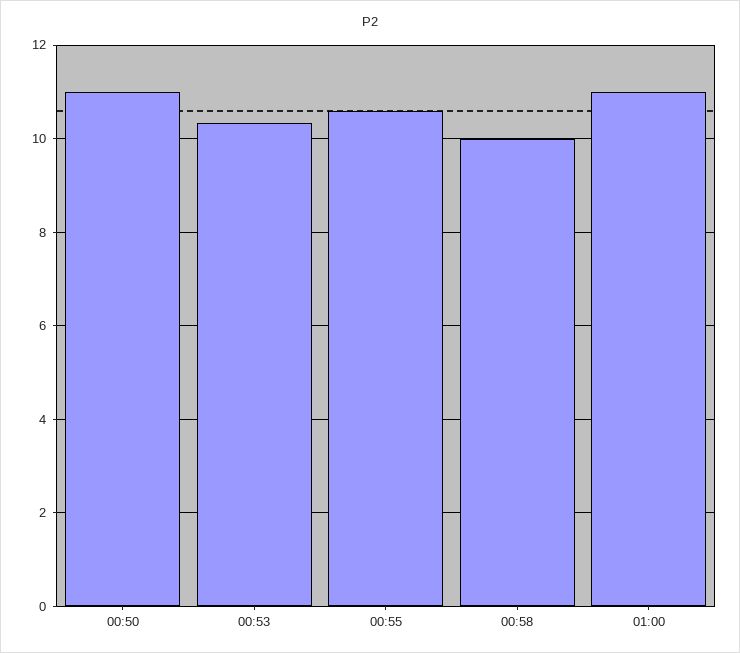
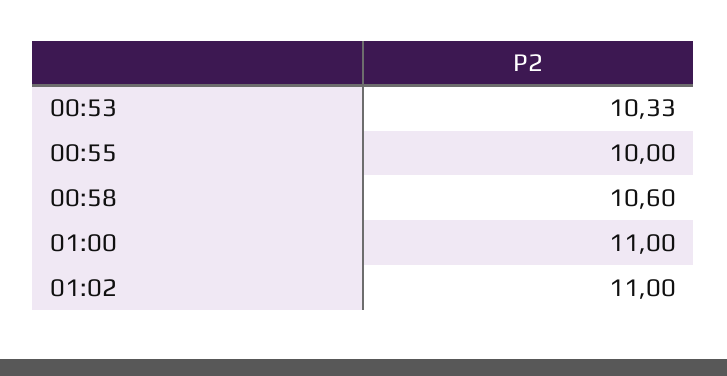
00:50: 11 -> none
00:55: 10.6 -> 10
00:58: 10 -> 10.6
01:02: none -> 11

